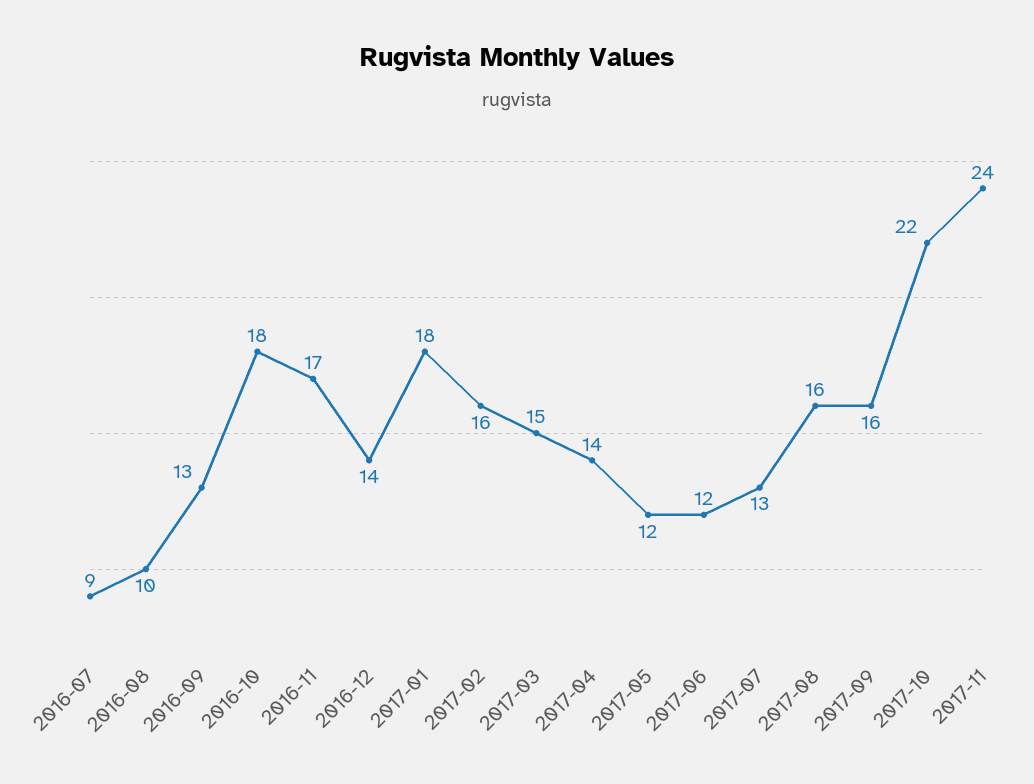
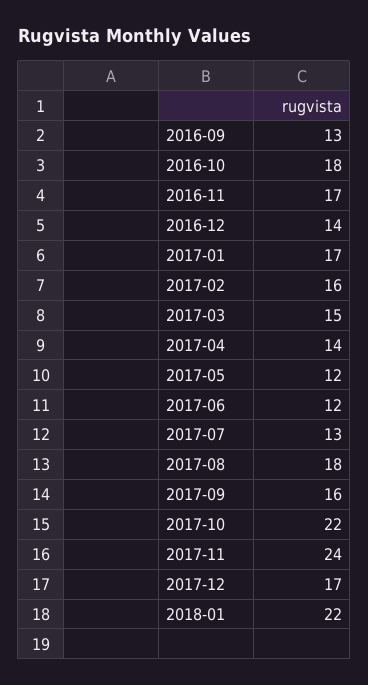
2016-07: 9 -> none
2016-08: 10 -> none
2017-01: 18 -> 17
2017-08: 16 -> 18
2017-12: none -> 17
2018-01: none -> 22

